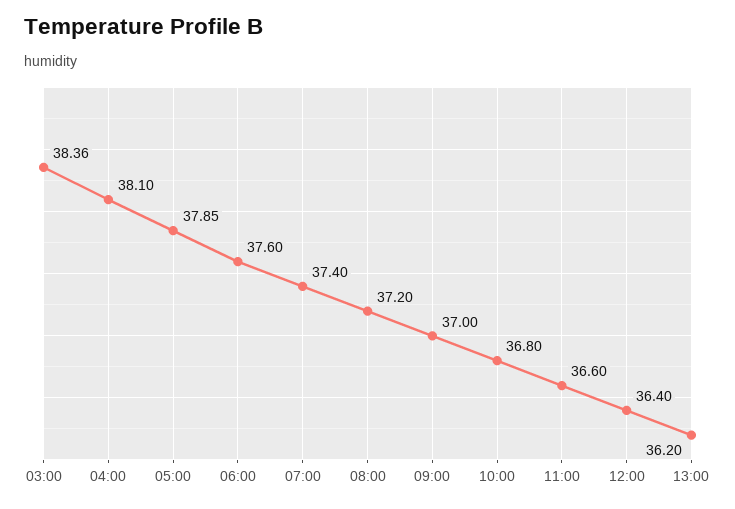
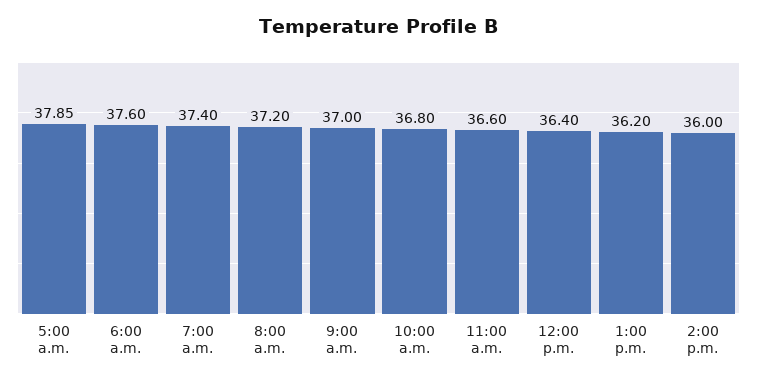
03:00: 38.36 -> none
04:00: 38.1 -> none
2:00 p.m.: none -> 36

